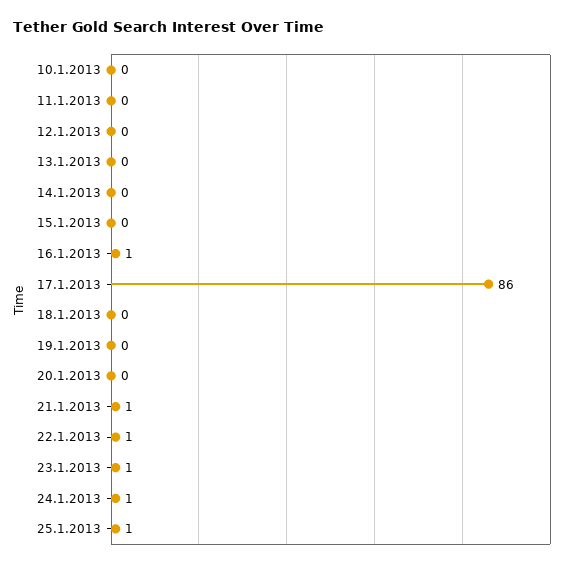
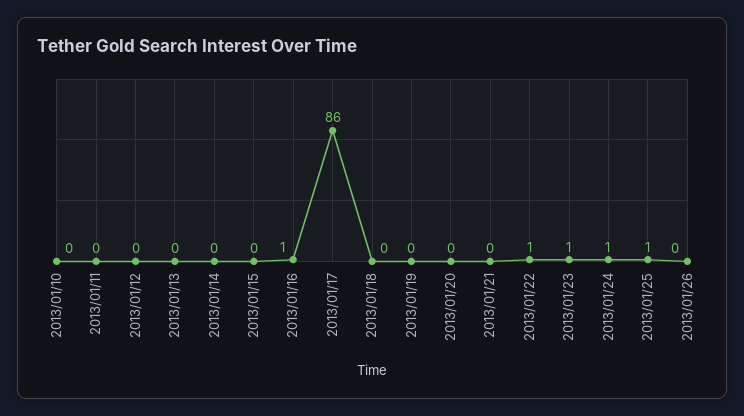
21.1.2013: 1 -> 0
2013/01/26: none -> 0

